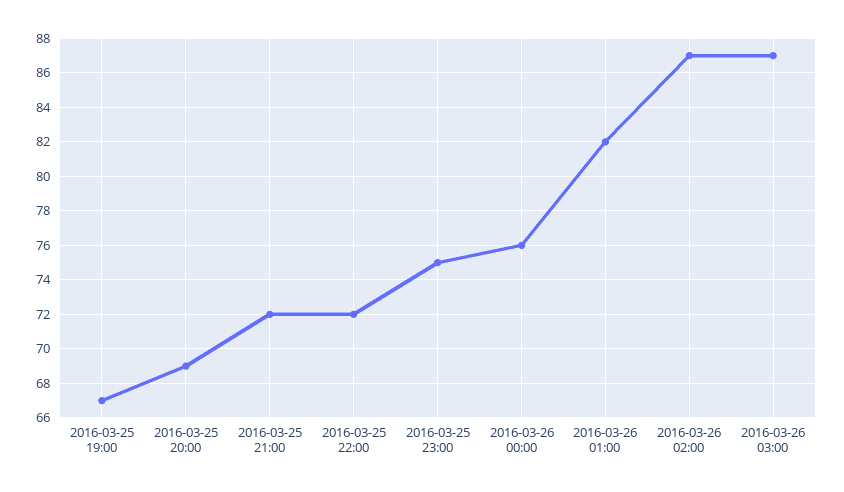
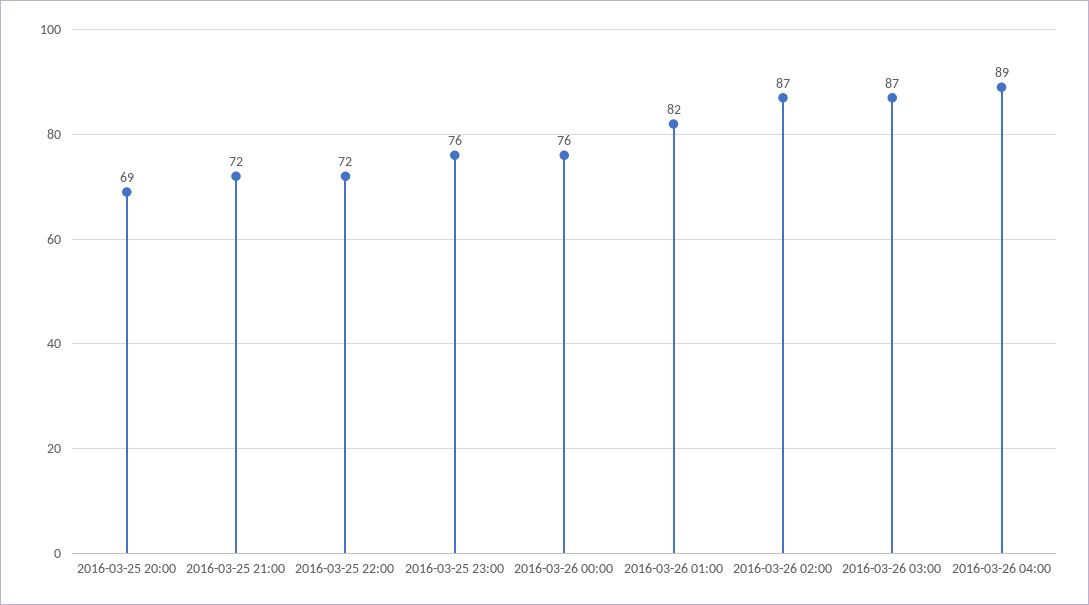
2016-03-25 19:00: 67 -> none
2016-03-25 23:00: 75 -> 76
2016-03-26 04:00: none -> 89

